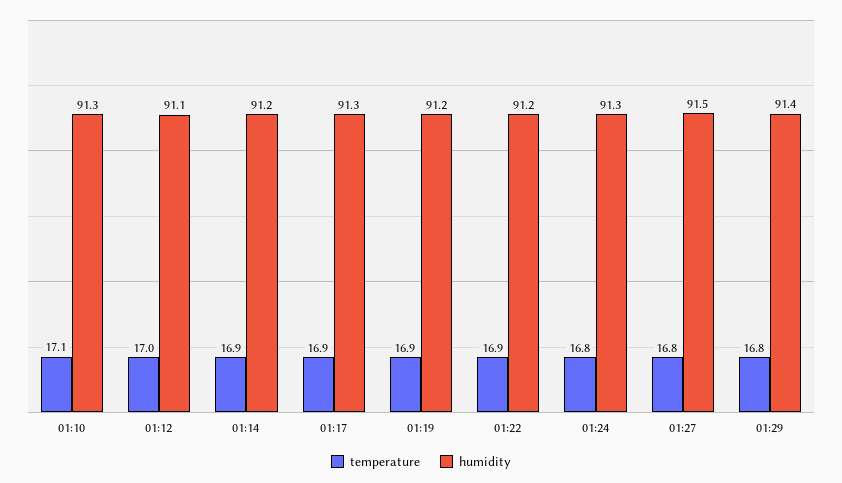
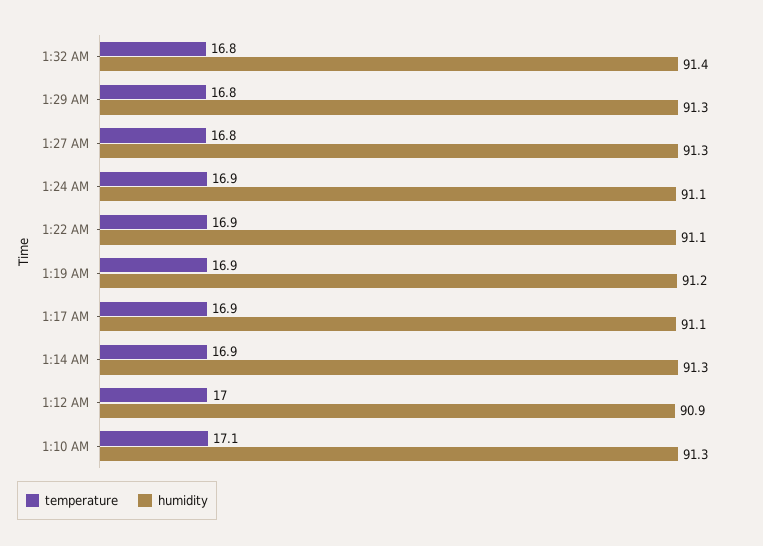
humidity, 01:12: 91.1 -> 90.9
humidity, 01:14: 91.2 -> 91.3
humidity, 01:17: 91.3 -> 91.1
humidity, 01:22: 91.2 -> 91.1
temperature, 01:24: 16.8 -> 16.9
humidity, 01:24: 91.3 -> 91.1
humidity, 01:27: 91.5 -> 91.3
humidity, 01:29: 91.4 -> 91.3
temperature, 1:32 AM: none -> 16.8
humidity, 1:32 AM: none -> 91.4

